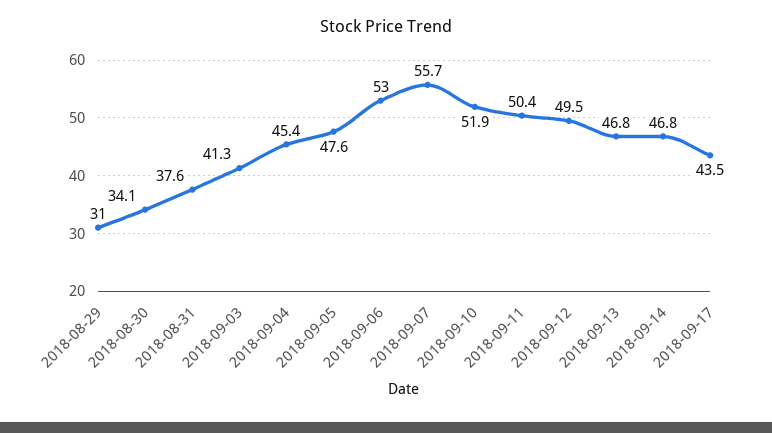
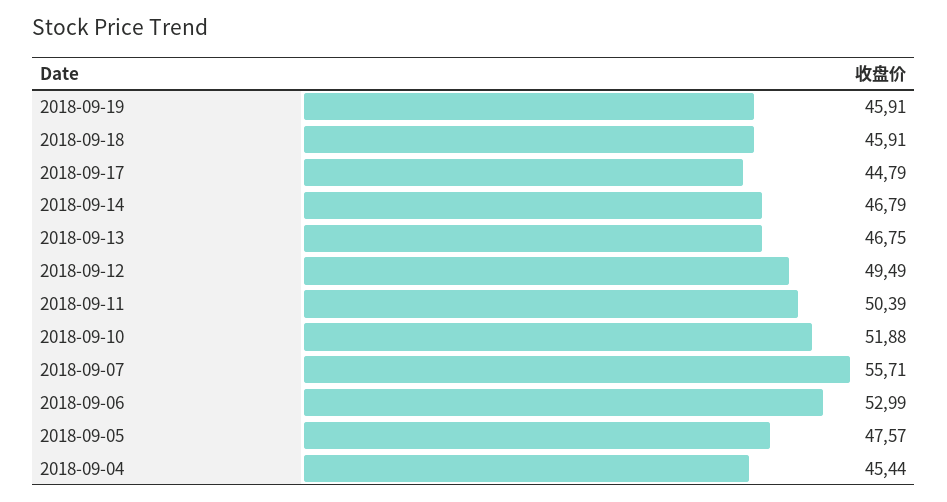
2018-08-29: 31 -> none
2018-08-30: 34.1 -> none
2018-08-31: 37.6 -> none
2018-09-03: 41.3 -> none
2018-09-17: 43.5 -> 44.79
2018-09-19: none -> 45.91
2018-09-18: none -> 45.91

